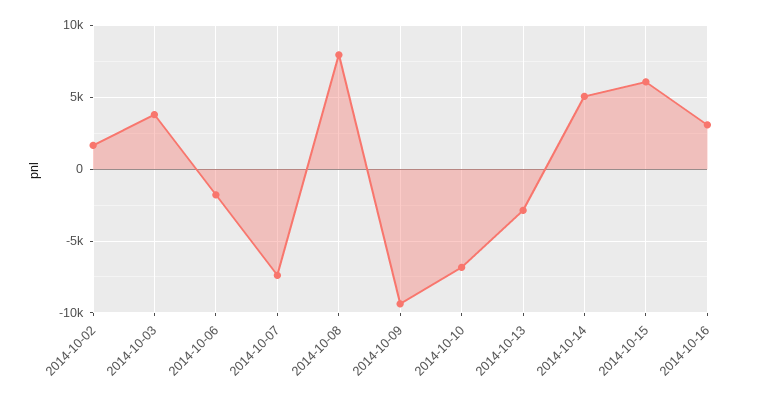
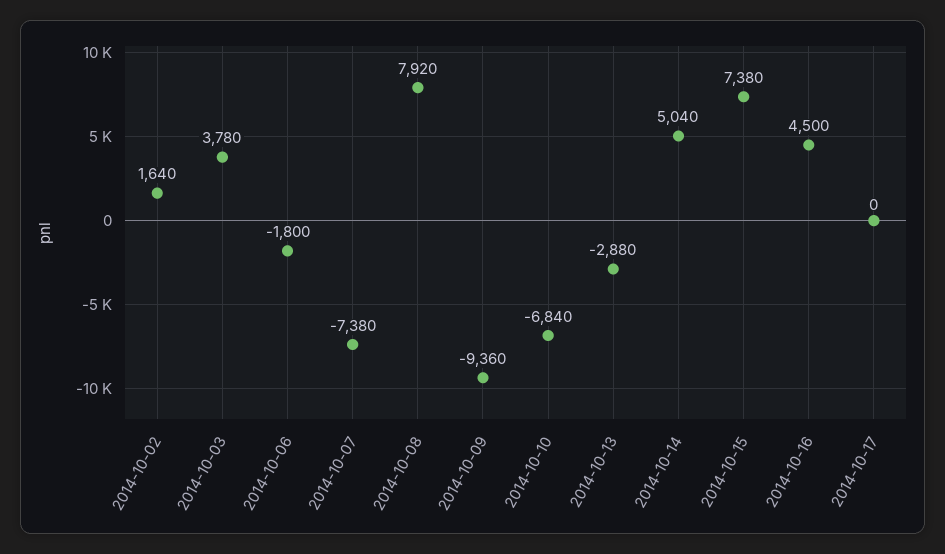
2014-10-15: 6000 -> 7380
2014-10-16: 3000 -> 4500
2014-10-17: none -> 0

